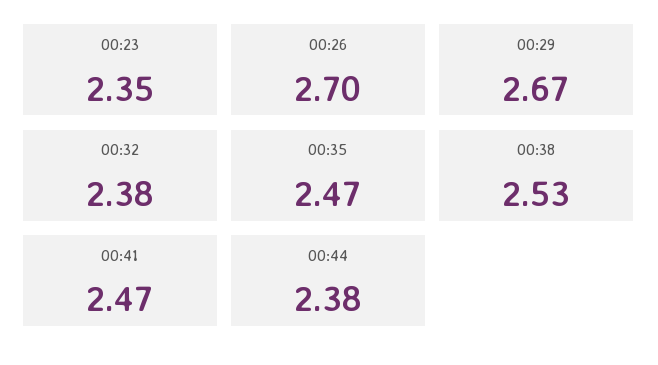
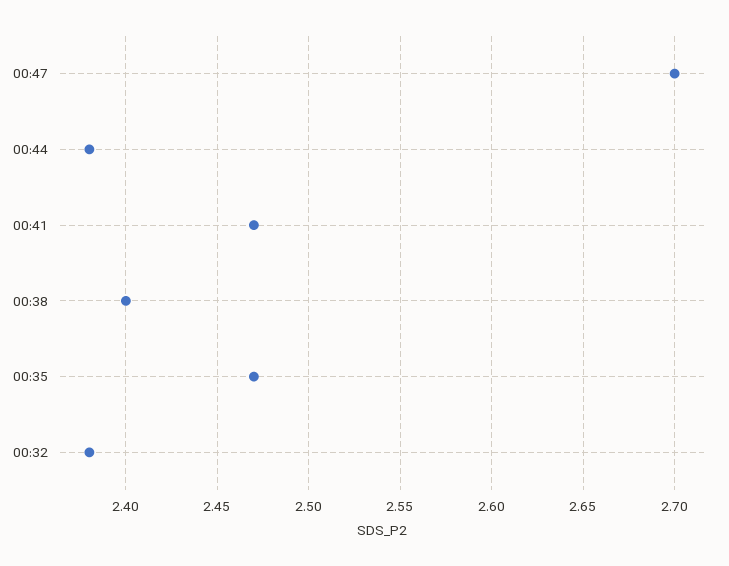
00:23: 2.35 -> none
00:26: 2.7 -> none
00:29: 2.67 -> none
00:38: 2.53 -> 2.4
00:47: none -> 2.7

